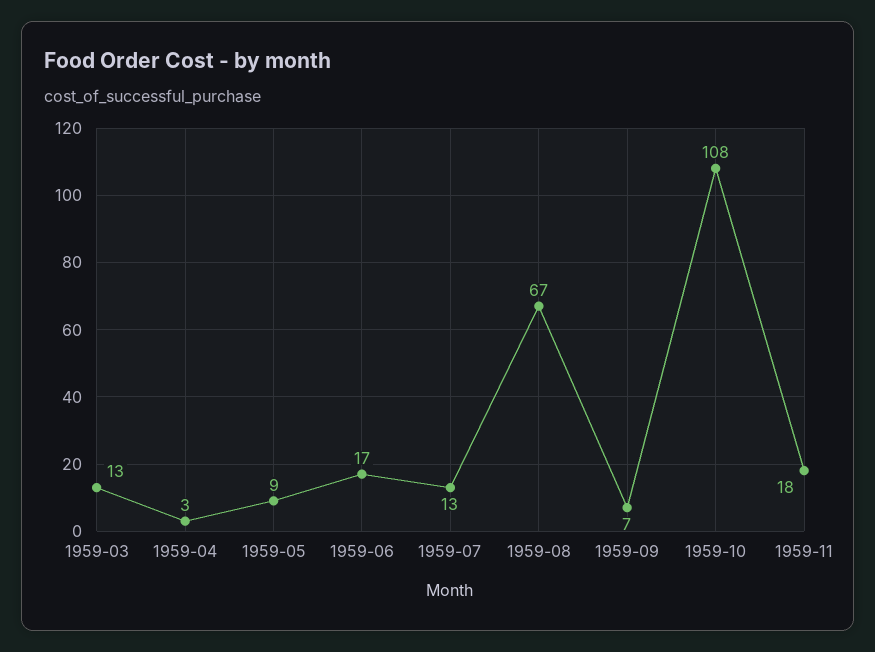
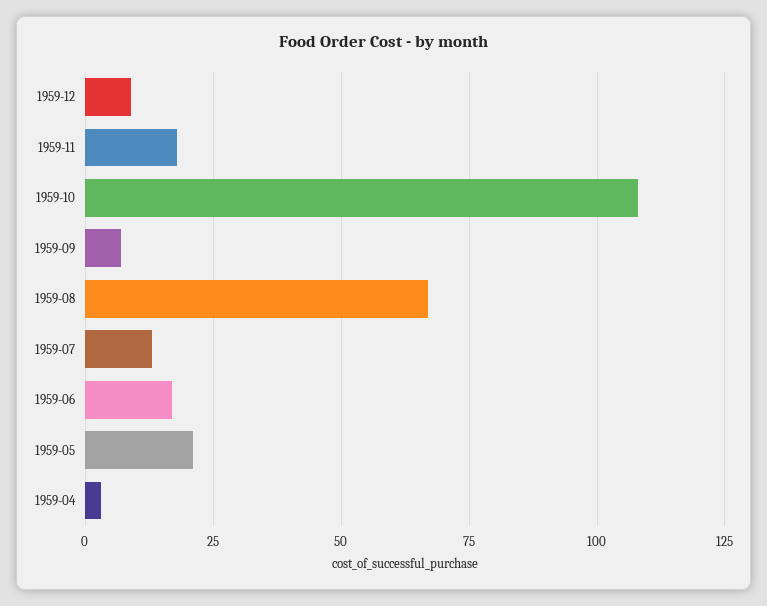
1959-03: 13 -> none
1959-05: 9 -> 20
1959-12: none -> 10

